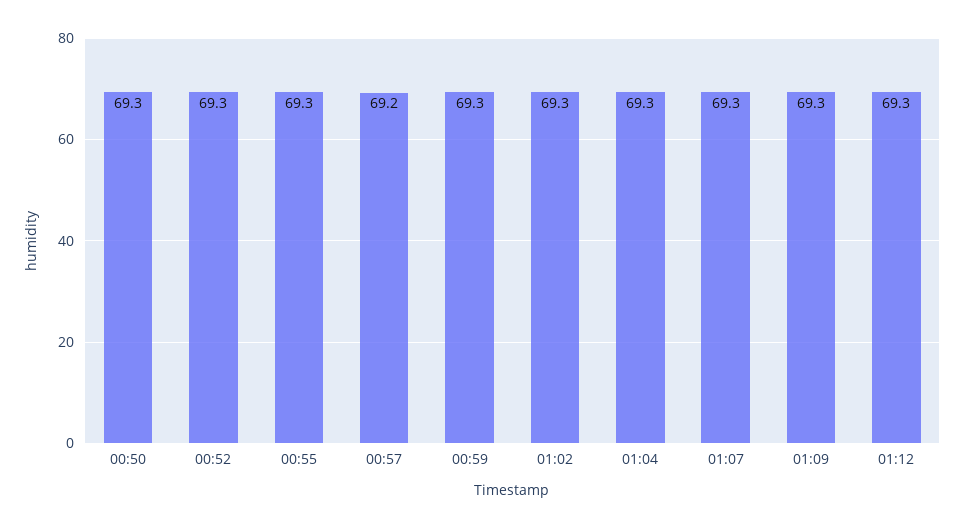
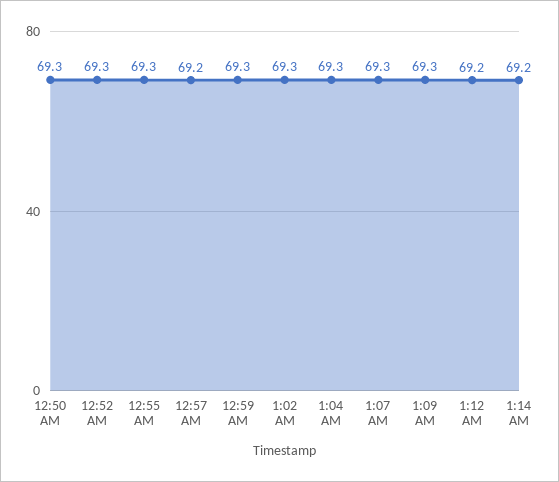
01:12: 69.3 -> 69.2
1:14 AM: none -> 69.2

